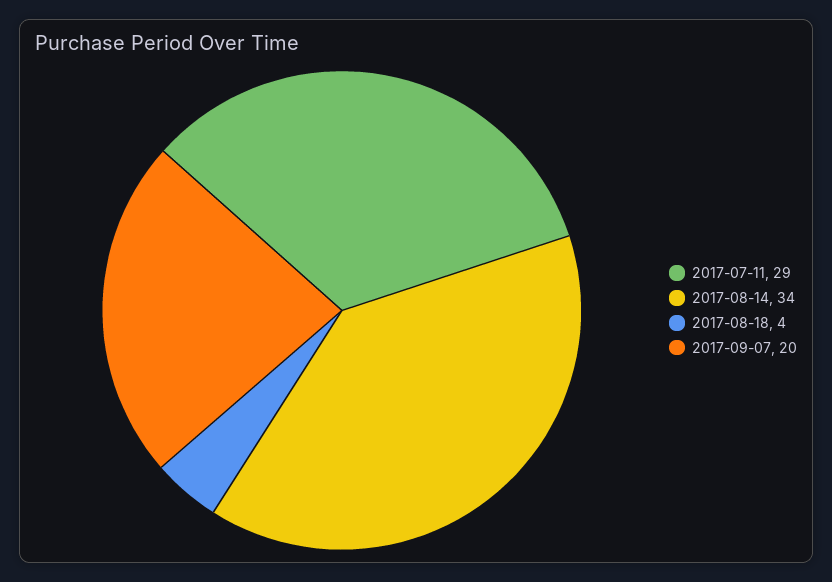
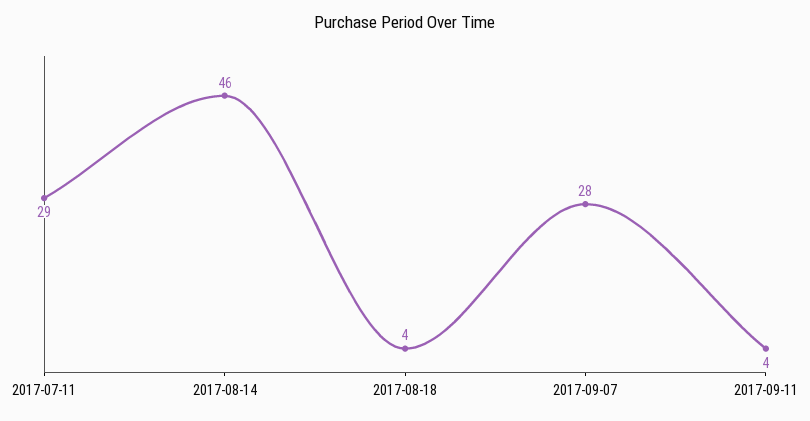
2017-08-14: 34 -> 46
2017-09-07: 20 -> 28
2017-09-11: none -> 4

